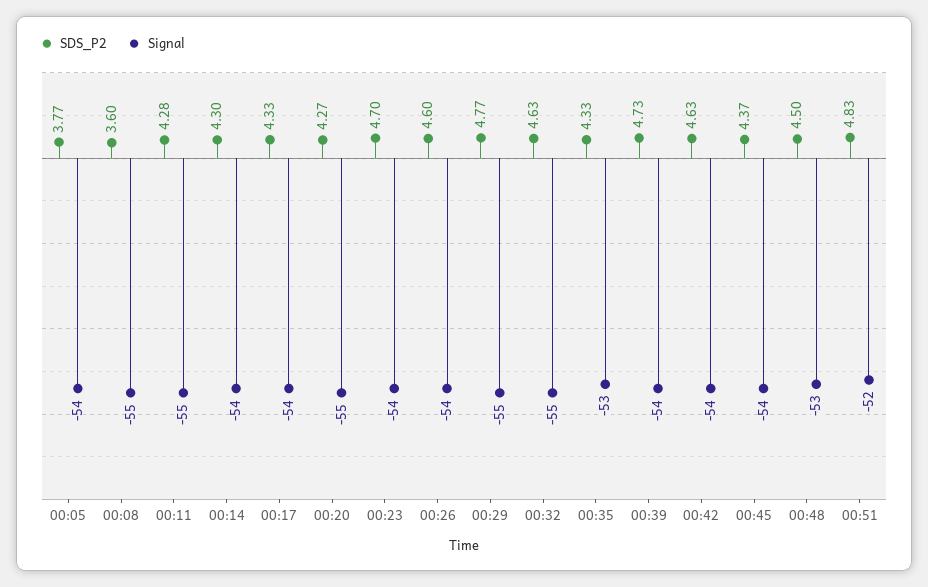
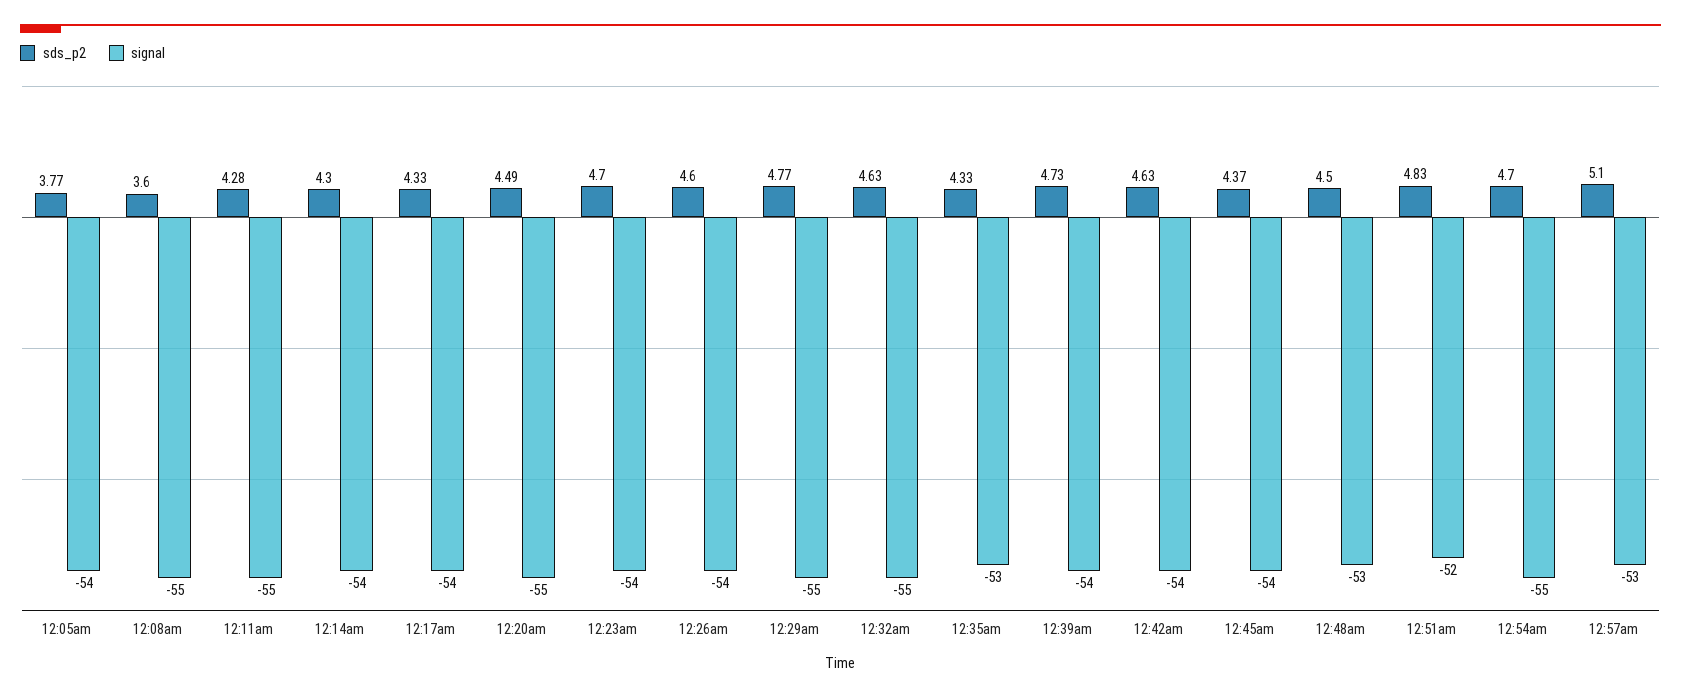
SDS_P2, 00:20: 4.27 -> 4.49
SDS_P2, 12:54am: none -> 4.7
Signal, 12:54am: none -> -55
SDS_P2, 12:57am: none -> 5.1
Signal, 12:57am: none -> -53

